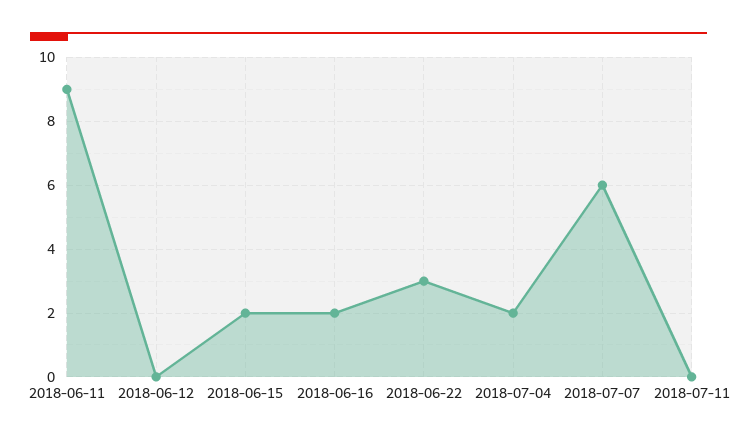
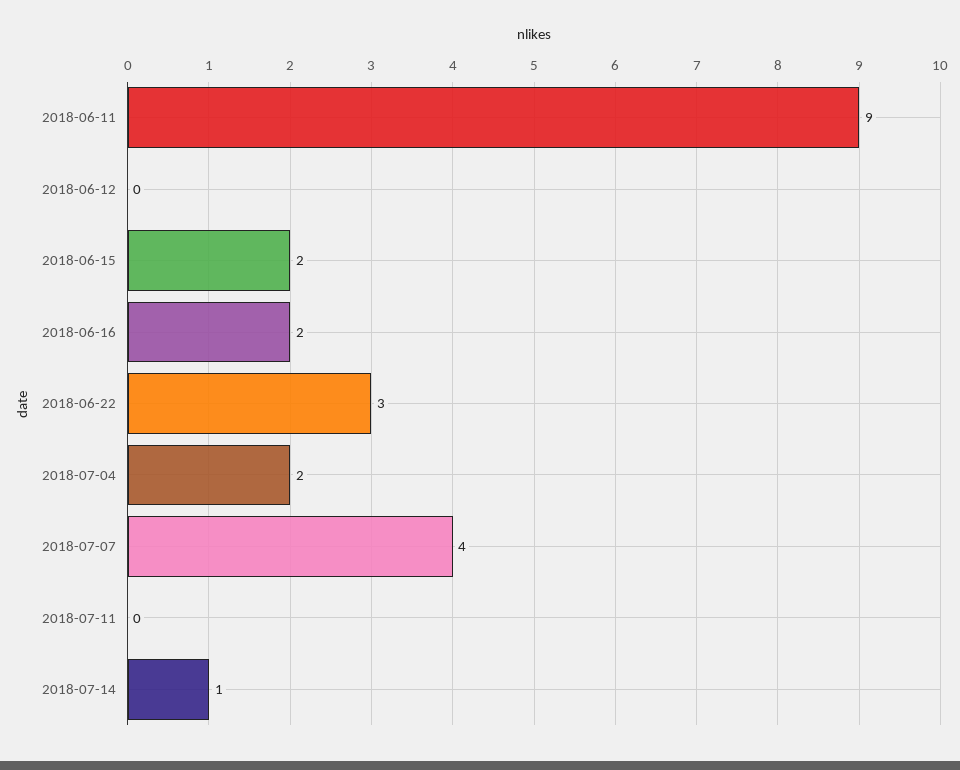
2018-07-07: 6 -> 4
2018-07-14: none -> 1

